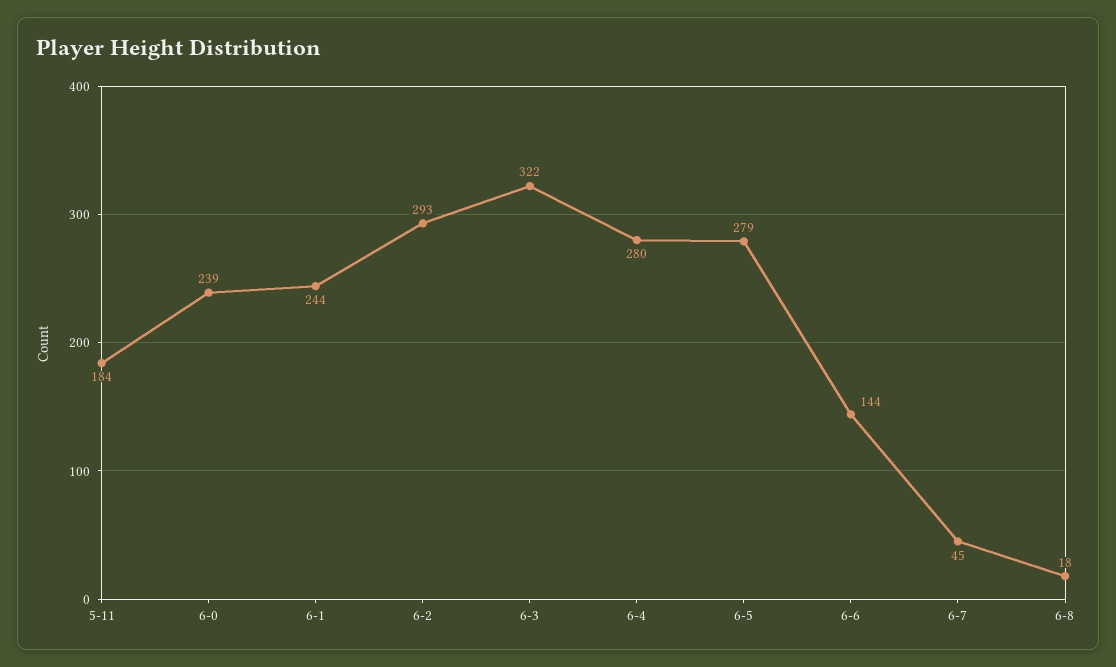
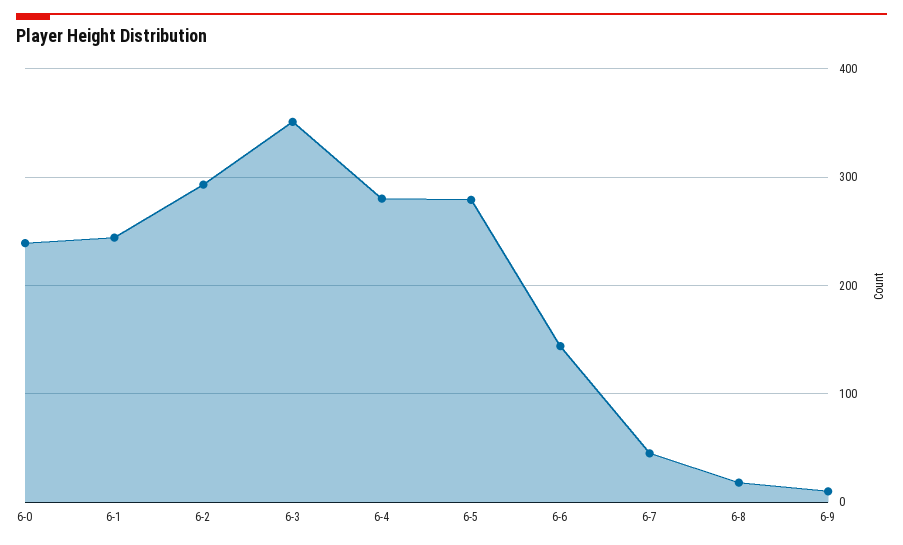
5-11: 184 -> none
6-3: 322 -> 350
6-9: none -> 10

